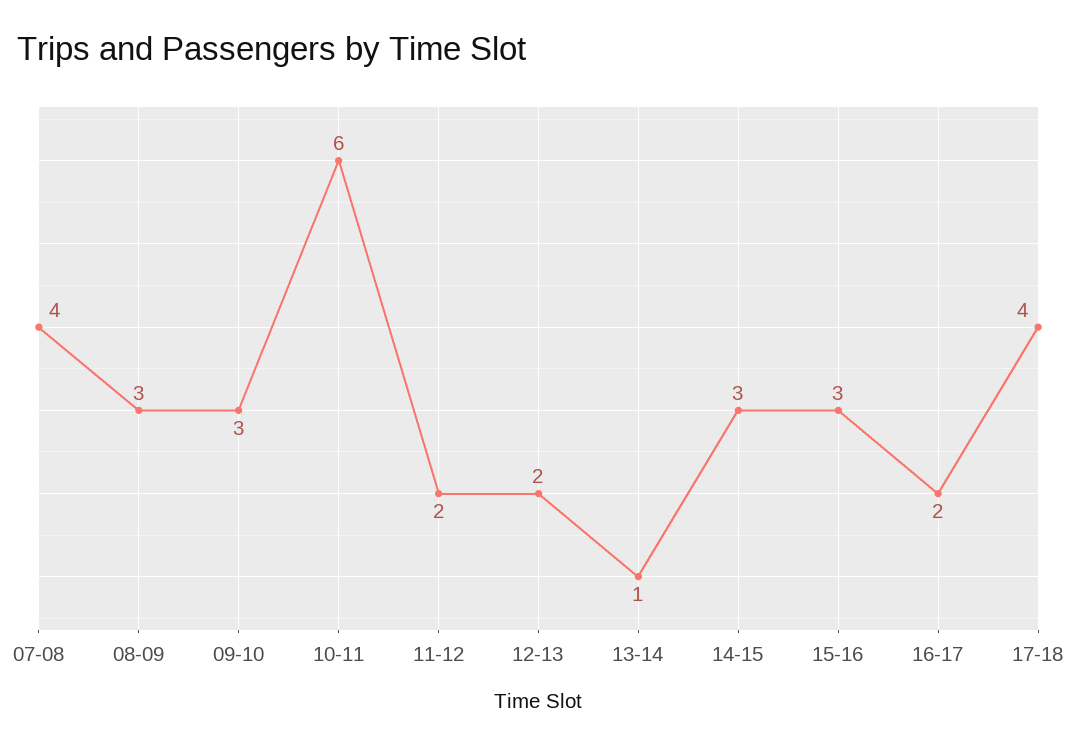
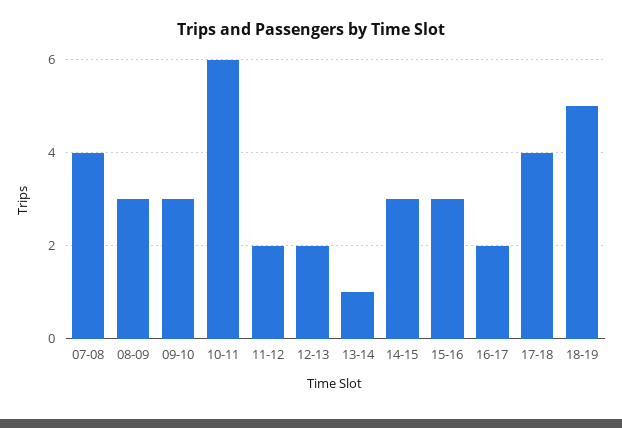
18-19: none -> 5

